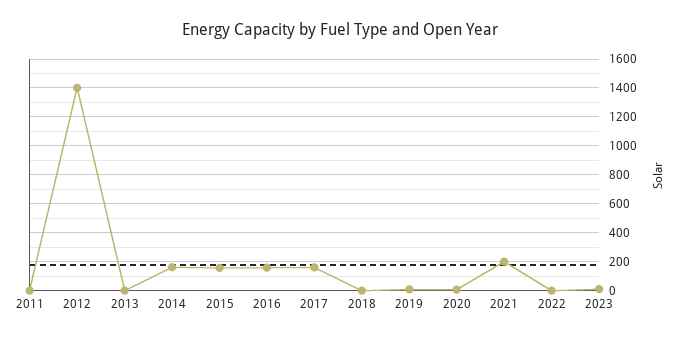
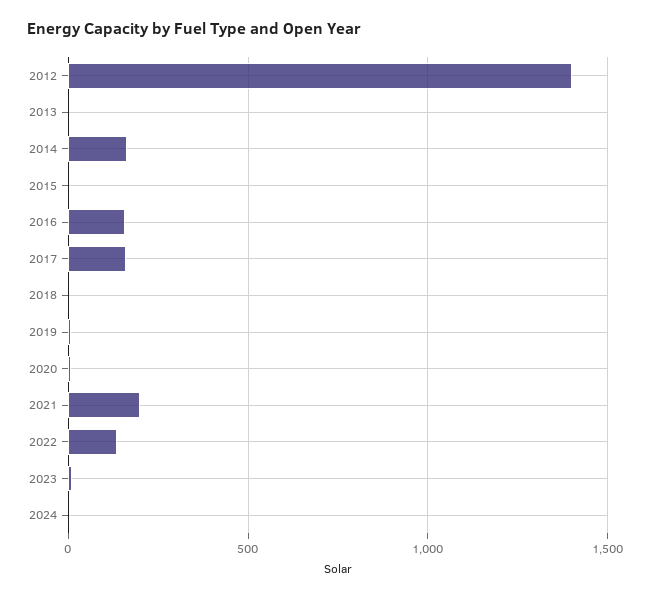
2011: 0 -> none
2015: 150 -> 0
2022: 0 -> 150
2024: none -> 0

